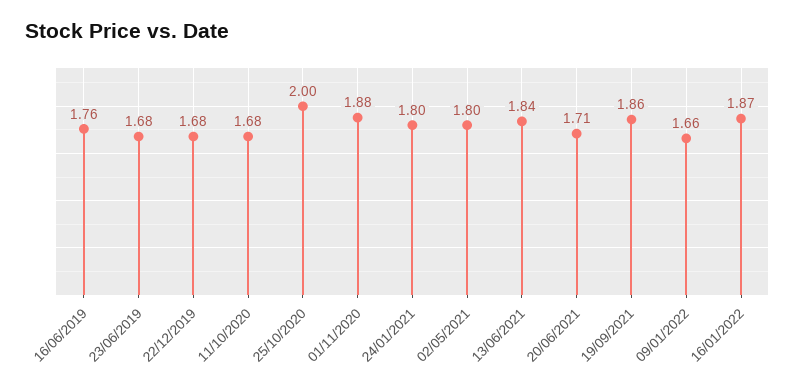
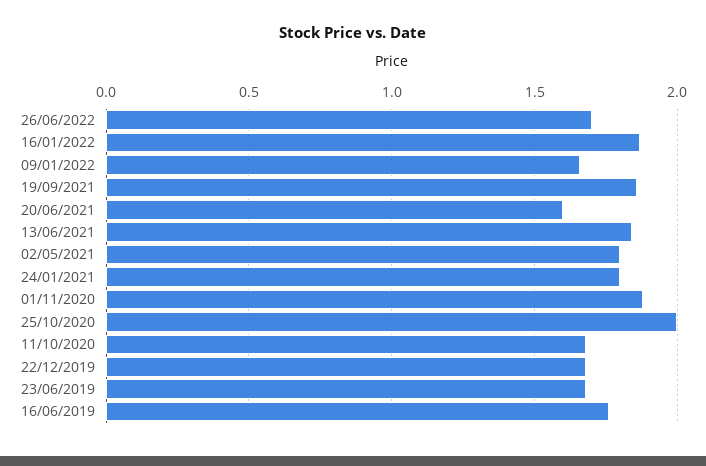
20/06/2021: 1.71 -> 1.6
26/06/2022: none -> 1.7

